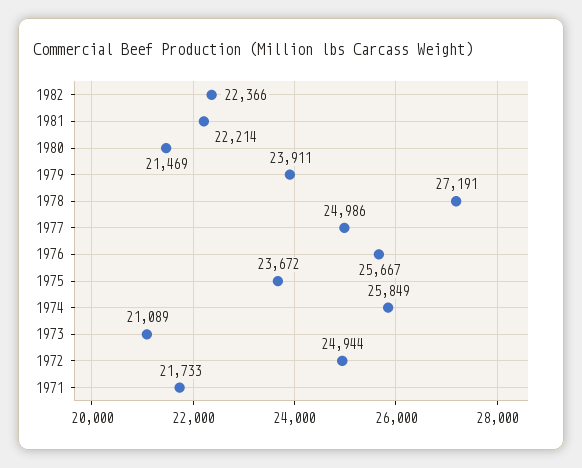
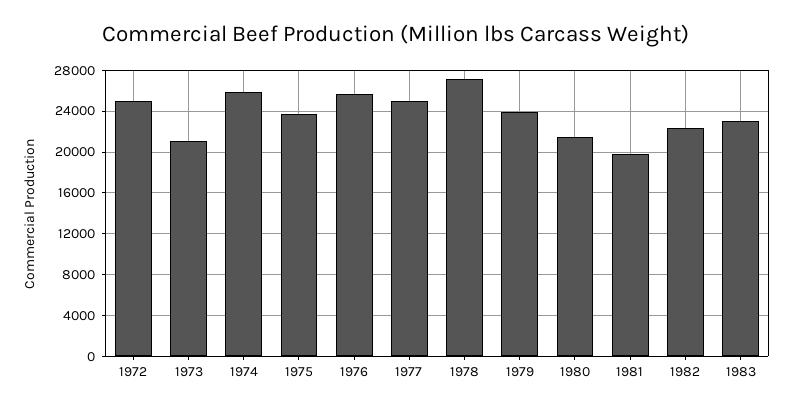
1981: 22214 -> 20000
1971: 21733 -> none
1983: none -> 23000

